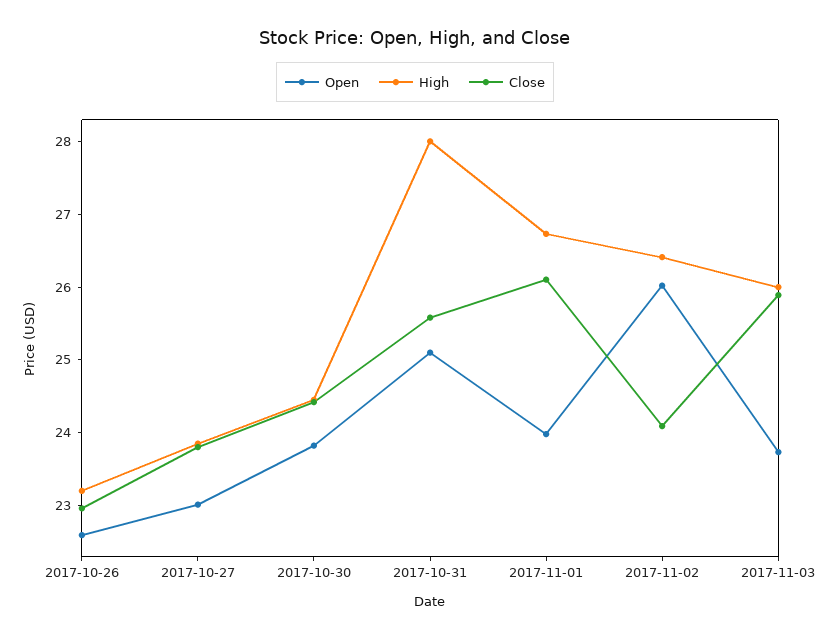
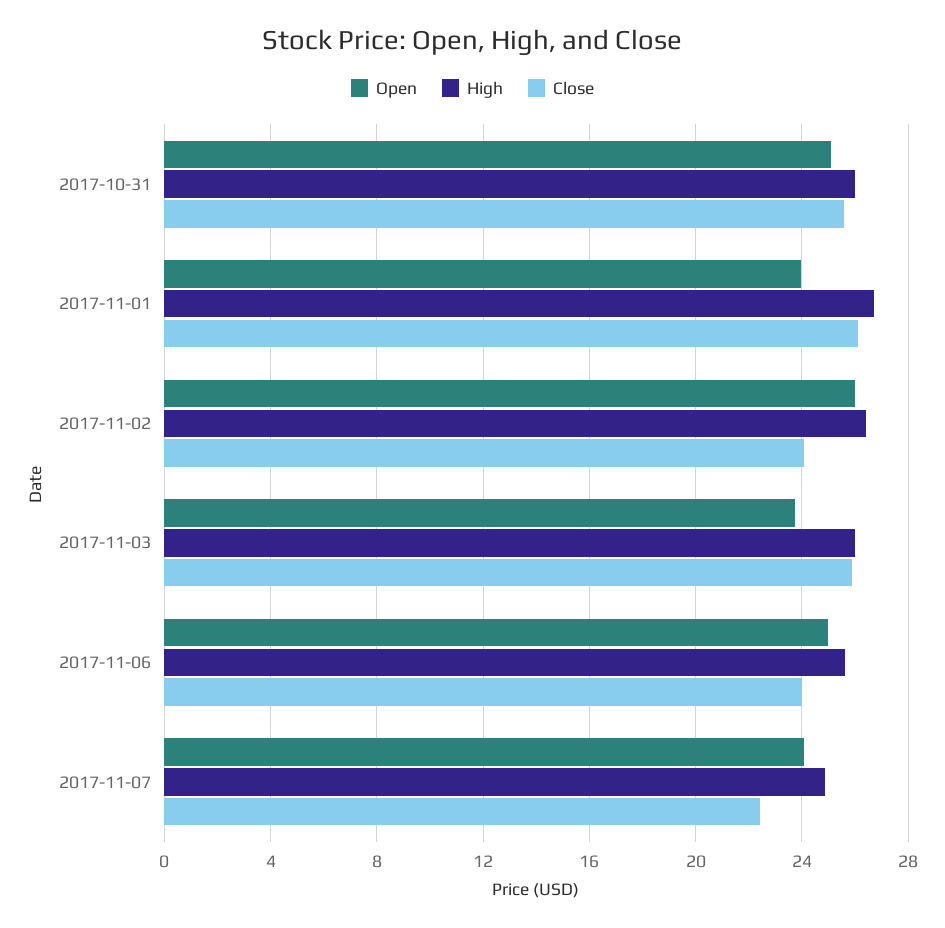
Open, 2017-10-26: 22.6 -> none
High, 2017-10-26: 23.2 -> none
Close, 2017-10-26: 23 -> none
Open, 2017-10-27: 23 -> none
High, 2017-10-27: 23.8 -> none
Close, 2017-10-27: 23.8 -> none
Open, 2017-10-30: 23.8 -> none
High, 2017-10-30: 24.4 -> none
Close, 2017-10-30: 24.4 -> none
High, 2017-10-31: 28 -> 26
Open, 2017-11-06: none -> 25
High, 2017-11-06: none -> 25.5
Close, 2017-11-06: none -> 24
Open, 2017-11-07: none -> 24
High, 2017-11-07: none -> 25
Close, 2017-11-07: none -> 22.5

